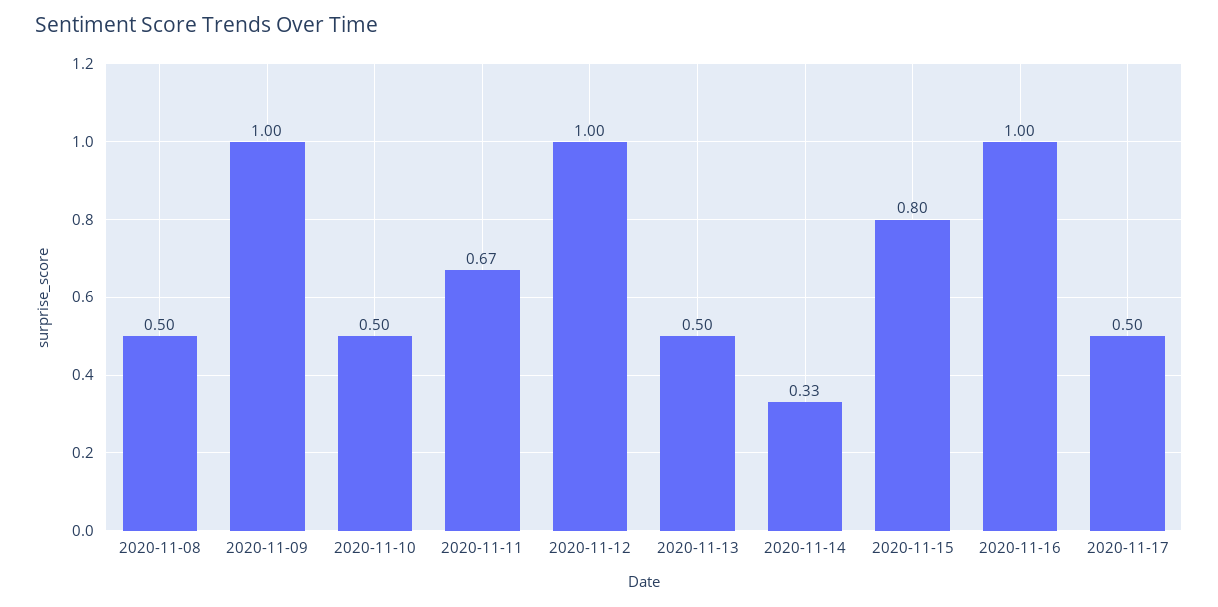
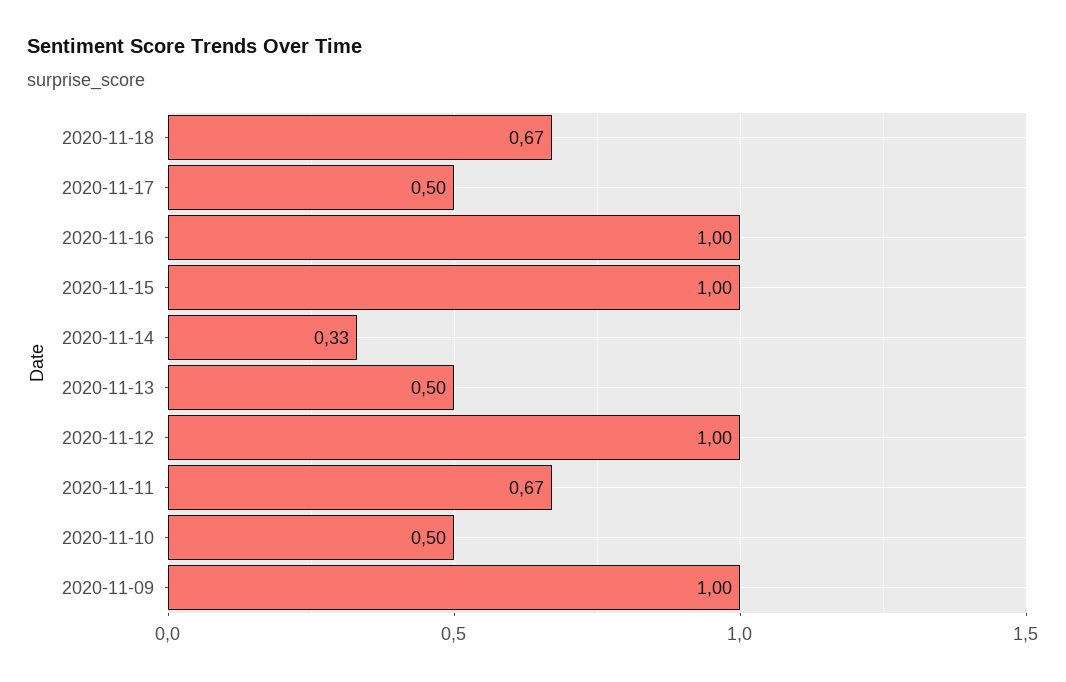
2020-11-08: 0.5 -> none
2020-11-15: 0.8 -> 1
2020-11-18: none -> 0.67

